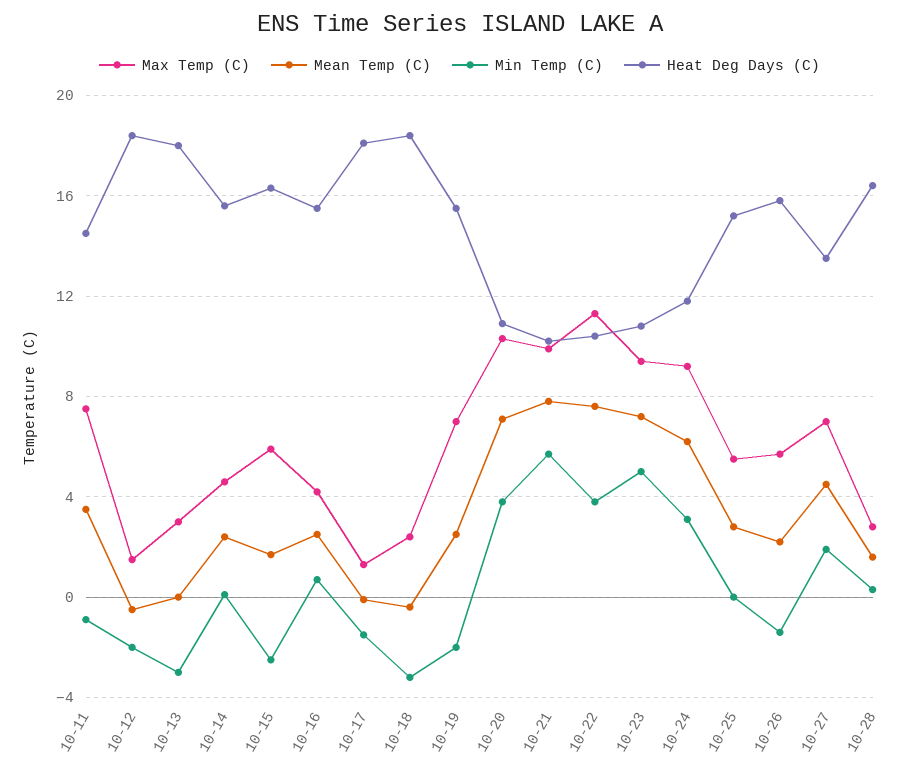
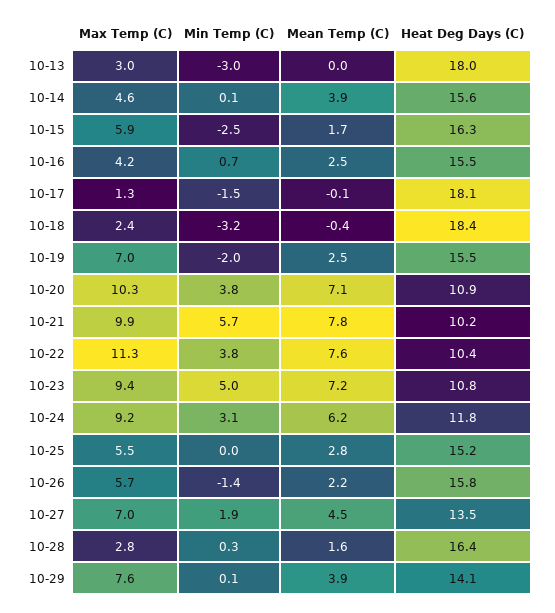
Max Temp (C), 10-11: 7.5 -> none
Mean Temp (C), 10-11: 3.5 -> none
Min Temp (C), 10-11: -1 -> none
Heat Deg Days (C), 10-11: 14.5 -> none
Max Temp (C), 10-12: 1.5 -> none
Mean Temp (C), 10-12: -0.5 -> none
Min Temp (C), 10-12: -2 -> none
Heat Deg Days (C), 10-12: 18.5 -> none
Mean Temp (C), 10-14: 2.5 -> 3.9
Max Temp (C), 10-29: none -> 7.6
Min Temp (C), 10-29: none -> 0.1
Mean Temp (C), 10-29: none -> 3.9
Heat Deg Days (C), 10-29: none -> 14.1

